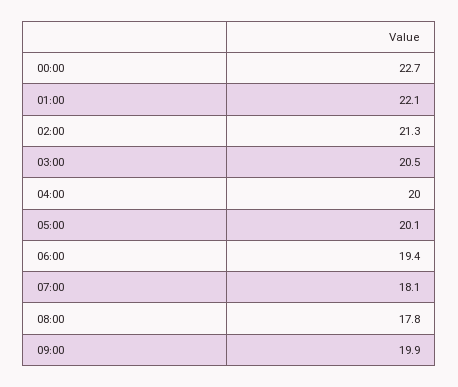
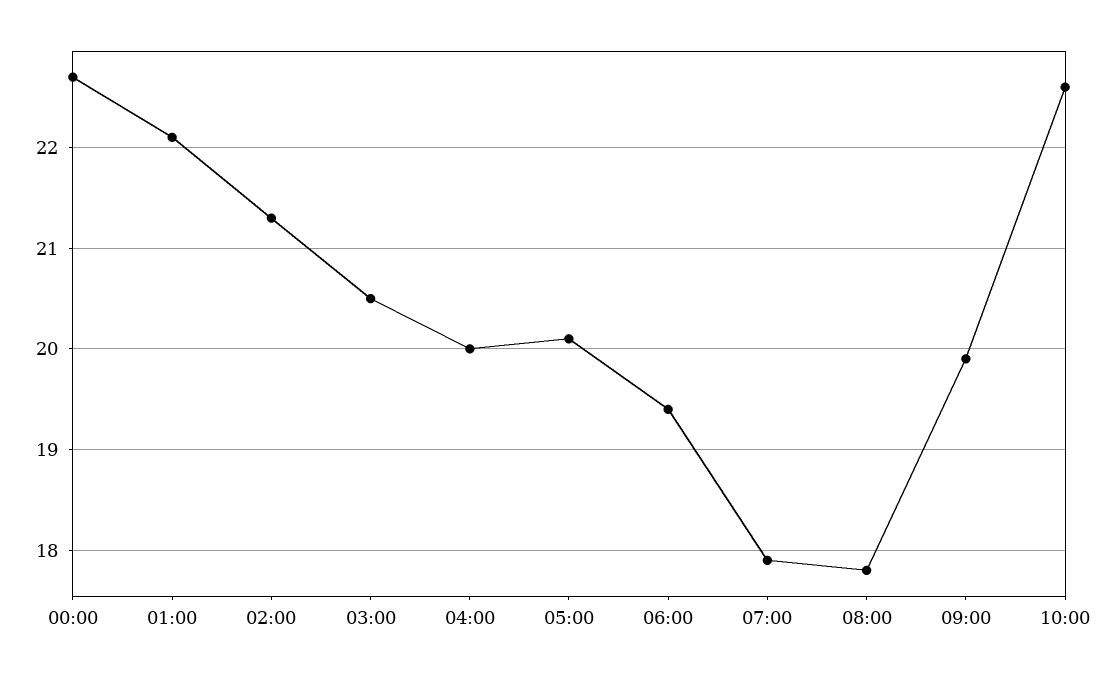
07:00: 18.1 -> 17.9
10:00: none -> 22.6

